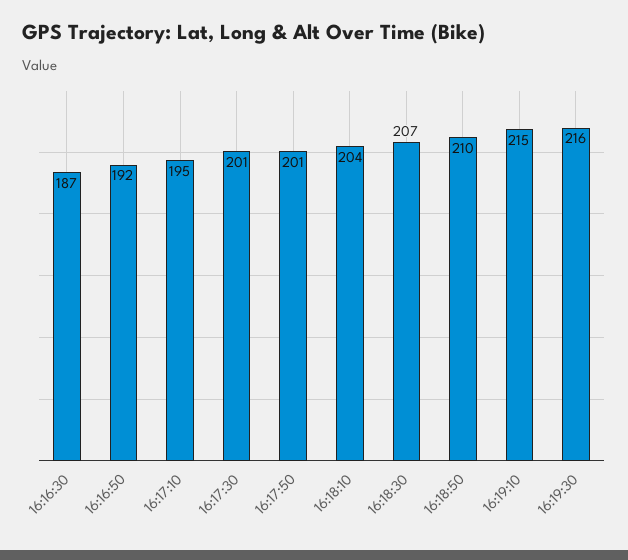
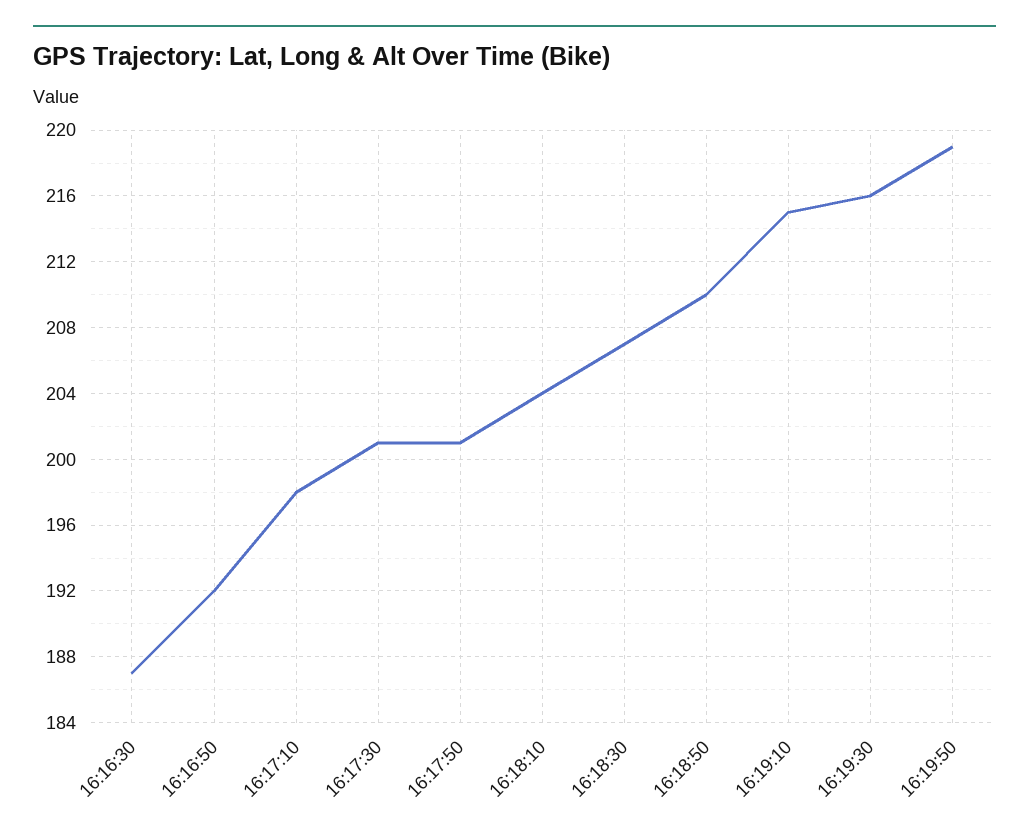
16:17:10: 195 -> 198
16:19:50: none -> 219

